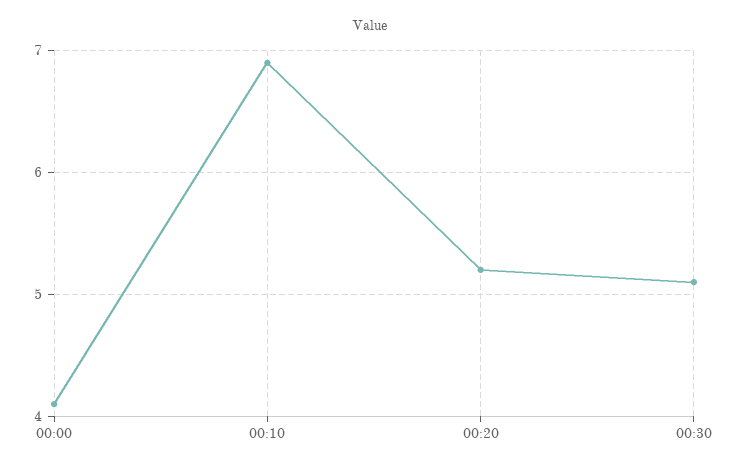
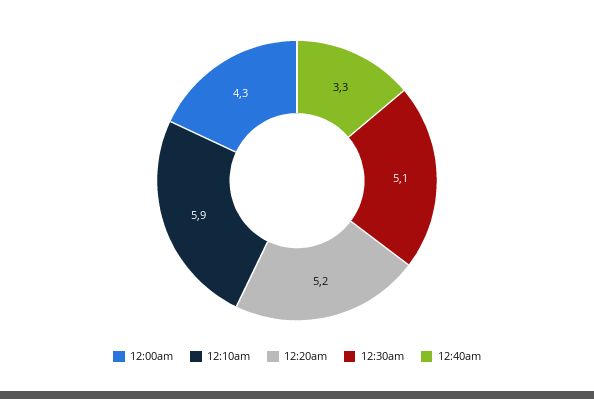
00:00: 4.1 -> 4.3
00:10: 6.9 -> 5.9
12:40am: none -> 3.3

